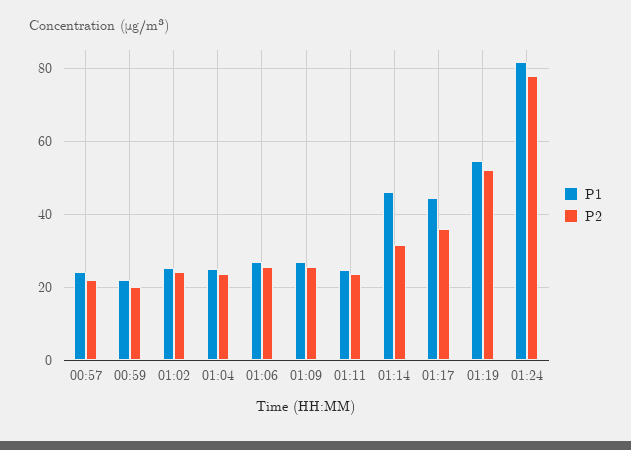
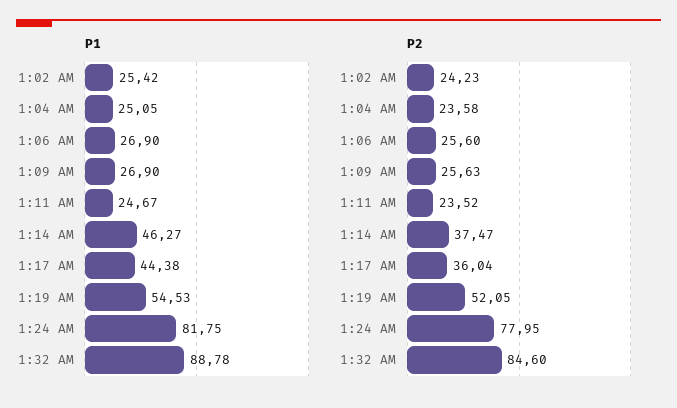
P1, 00:57: 24 -> none
P2, 00:57: 22 -> none
P1, 00:59: 22 -> none
P2, 00:59: 20 -> none
P2, 01:14: 32 -> 37.47
P1, 1:32 AM: none -> 88.78
P2, 1:32 AM: none -> 84.6

